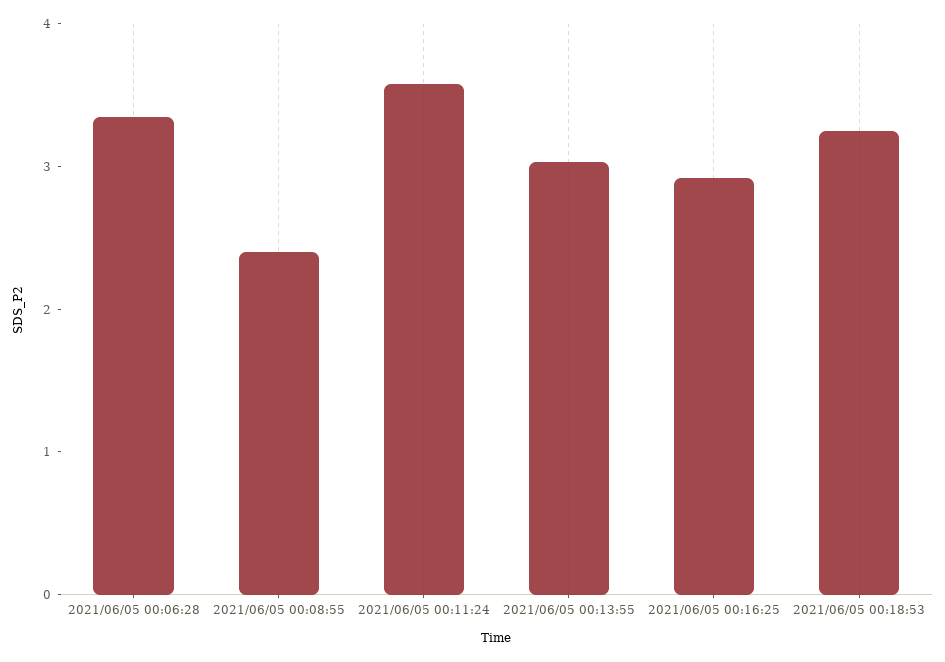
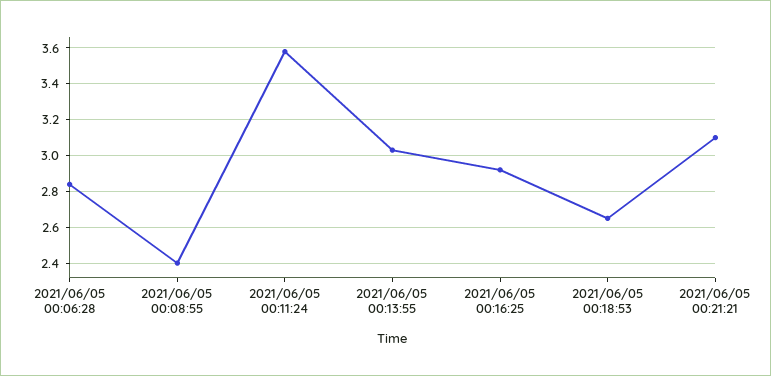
2021/06/05 00:06:28: 3.4 -> 2.85
2021/06/05 00:18:53: 3.2 -> 2.65
2021/06/05 00:21:21: none -> 3.1

